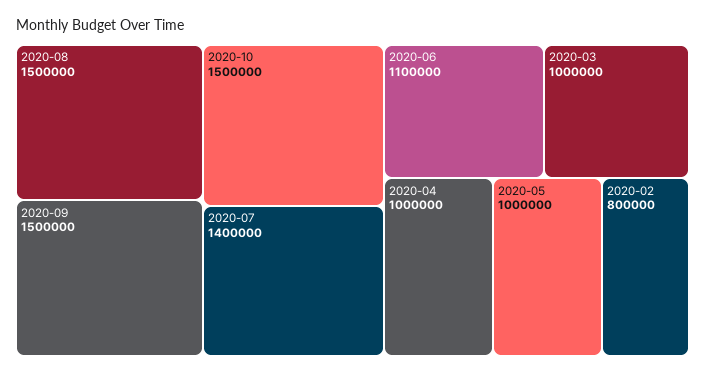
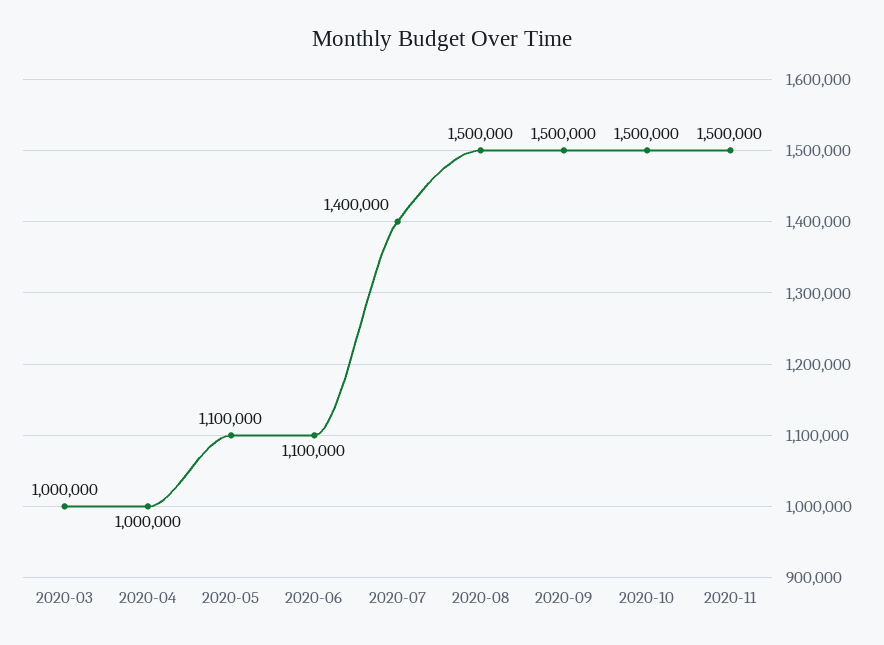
2020-05: 1000000 -> 1100000
2020-02: 800000 -> none
2020-11: none -> 1500000

